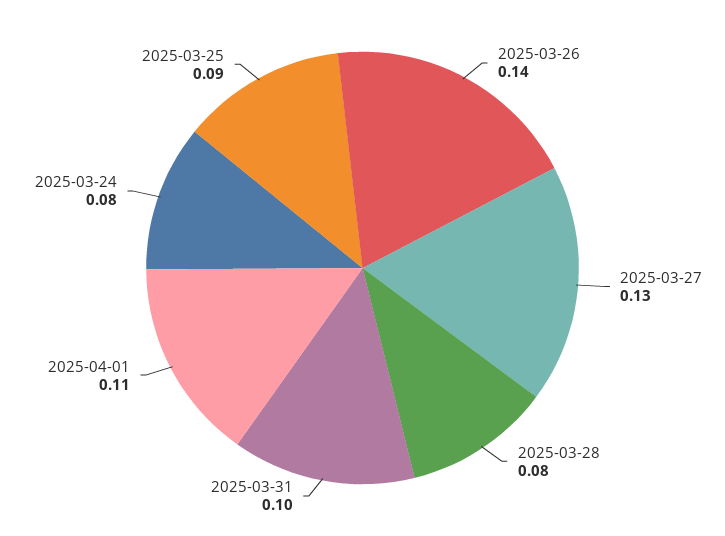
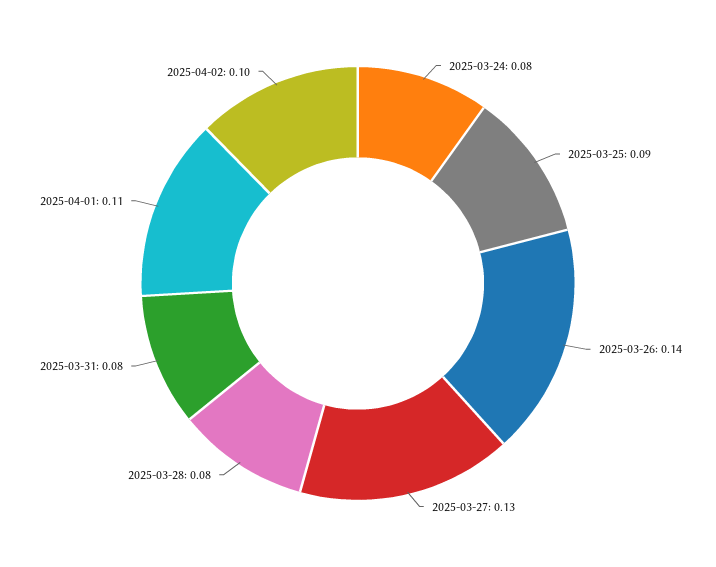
2025-03-31: 0.1 -> 0.08
2025-04-02: none -> 0.1

